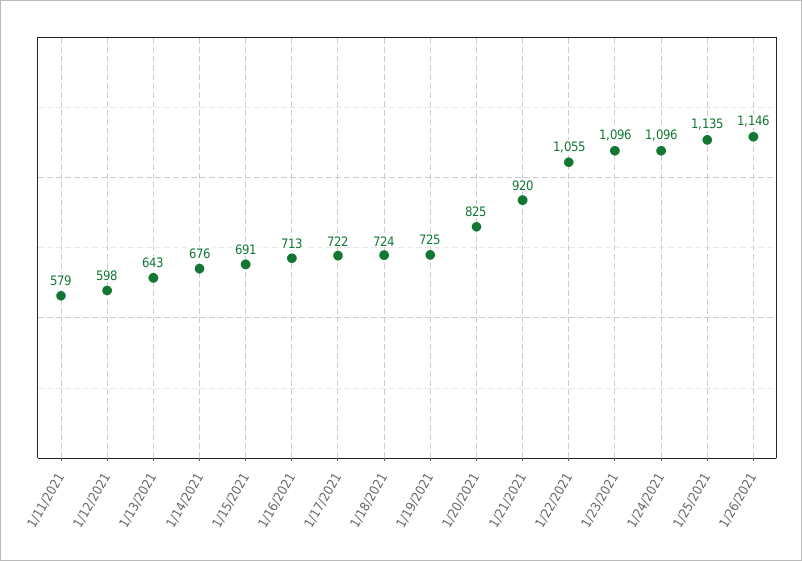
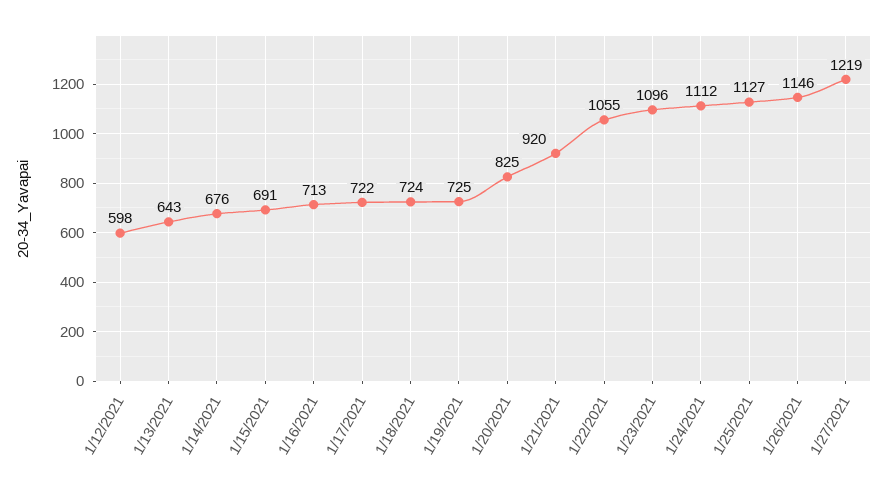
1/11/2021: 579 -> none
1/24/2021: 1096 -> 1112
1/25/2021: 1135 -> 1127
1/27/2021: none -> 1219

